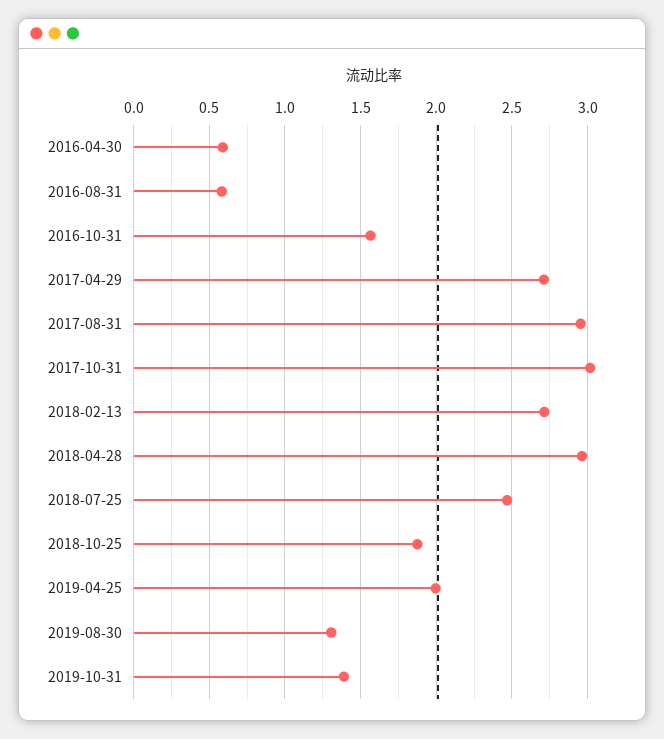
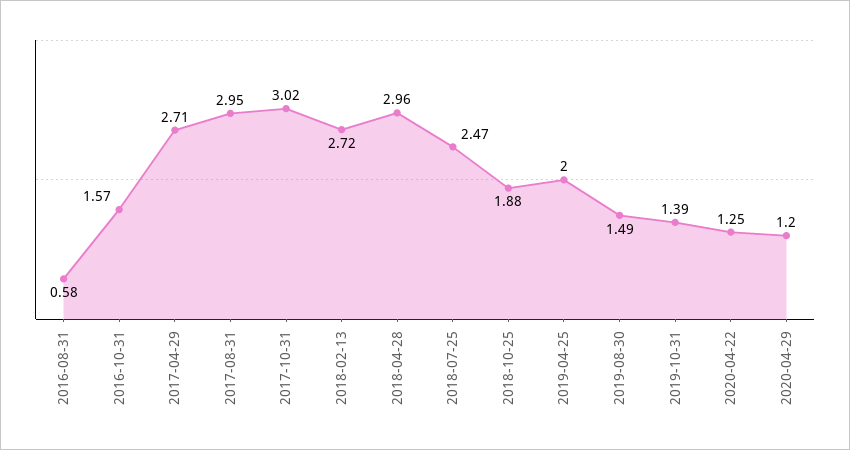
2016-04-30: 0.6 -> none
2019-08-30: 1.3 -> 1.49
2020-04-22: none -> 1.25
2020-04-29: none -> 1.2

